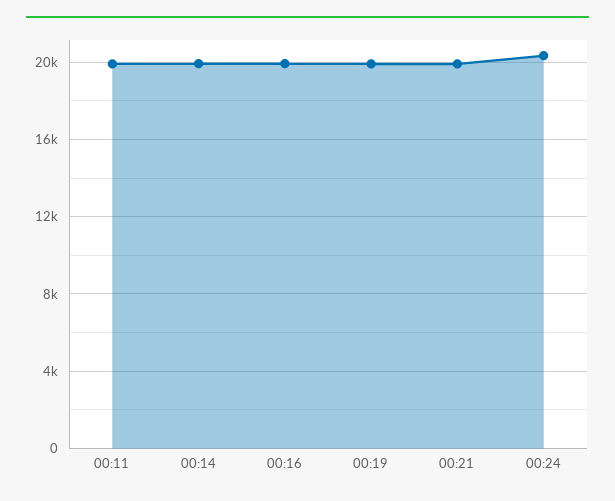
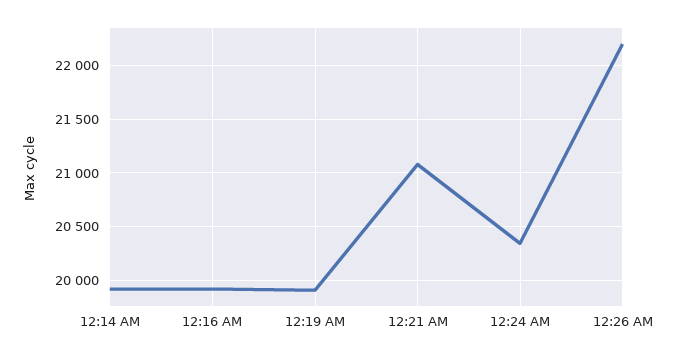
00:11: 20000 -> none
00:21: 20000 -> 21100
12:26 AM: none -> 22200

